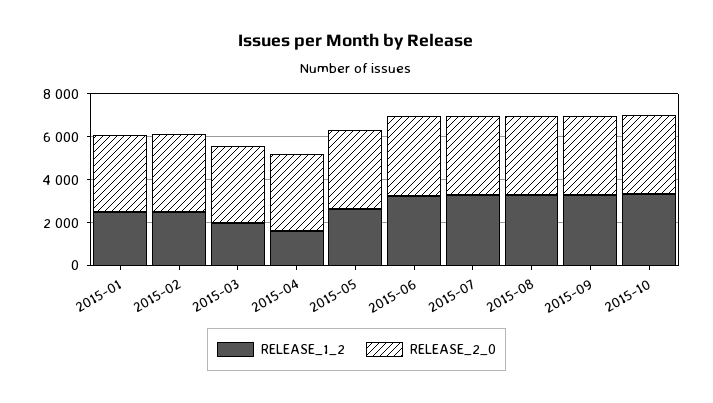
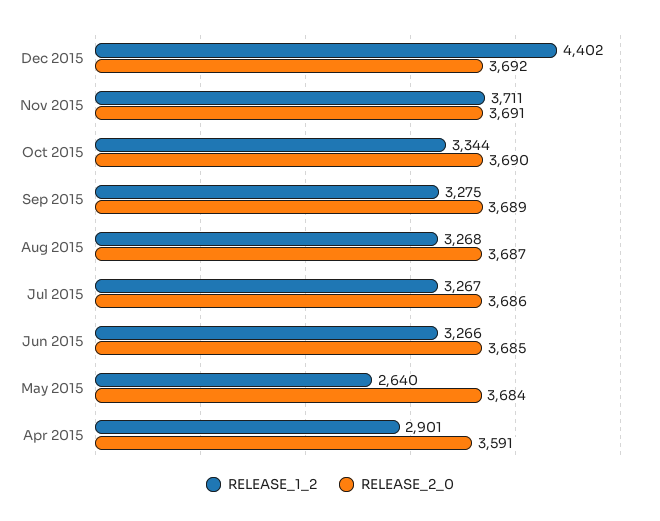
RELEASE_1_2, 2015-01: 2500 -> none
RELEASE_2_0, 2015-01: 3500 -> none
RELEASE_1_2, 2015-02: 2500 -> none
RELEASE_2_0, 2015-02: 3500 -> none
RELEASE_1_2, 2015-03: 2000 -> none
RELEASE_2_0, 2015-03: 3500 -> none
RELEASE_1_2, 2015-04: 1500 -> 2901
RELEASE_1_2, Dec 2015: none -> 4402
RELEASE_2_0, Dec 2015: none -> 3692
RELEASE_1_2, Nov 2015: none -> 3711
RELEASE_2_0, Nov 2015: none -> 3691

